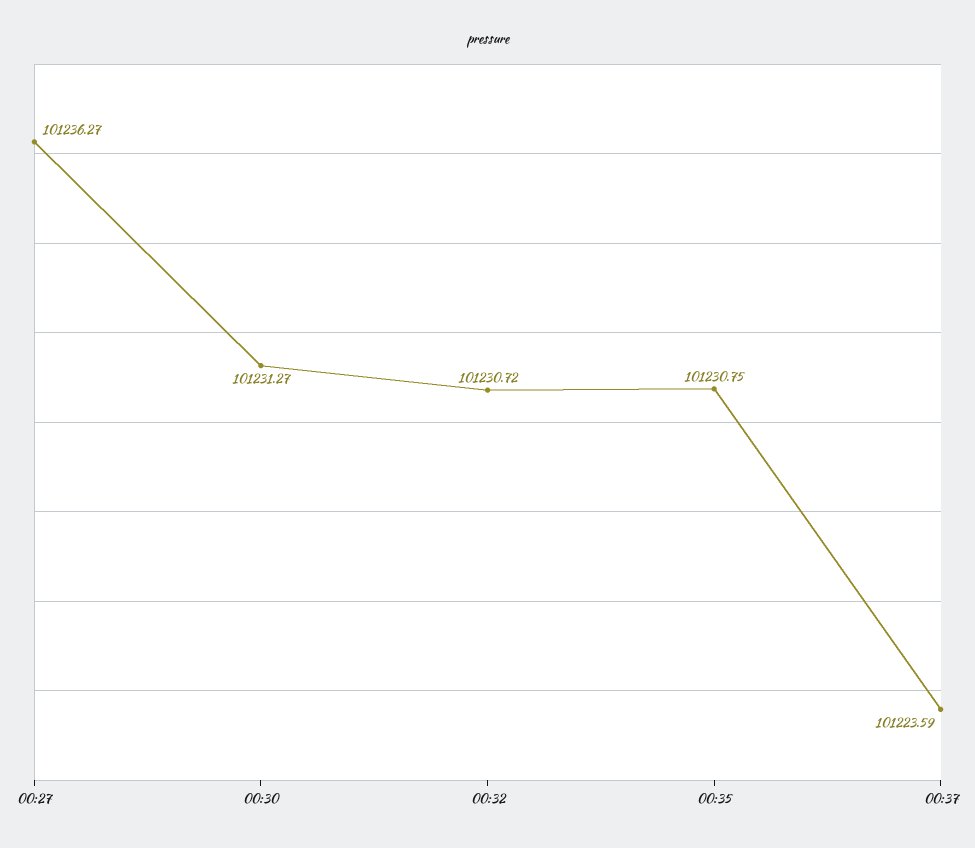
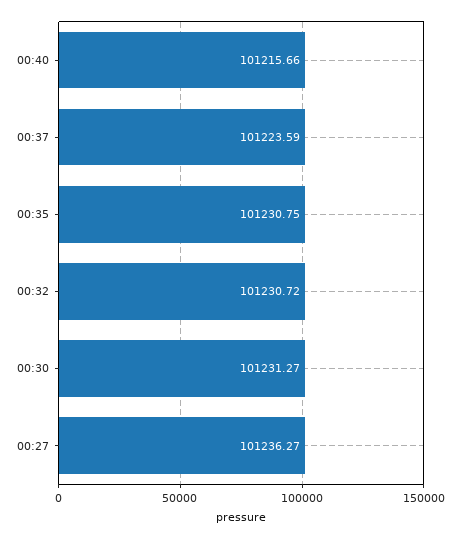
00:40: none -> 101215.66

